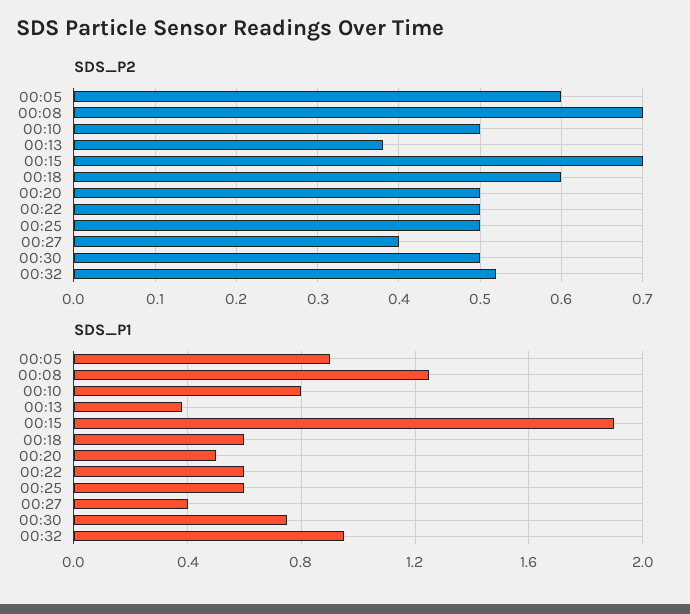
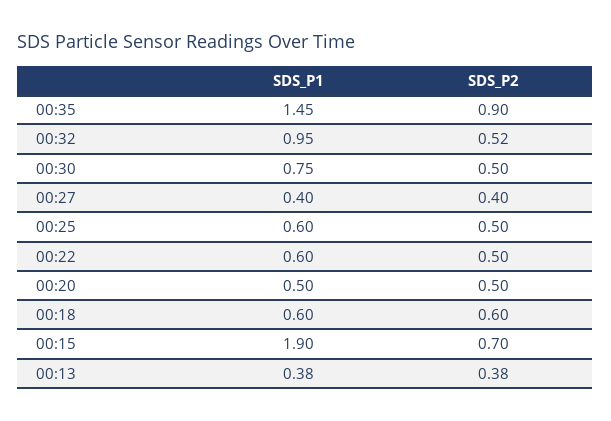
SDS_P2, 00:05: 0.6 -> none
SDS_P2, 00:08: 0.7 -> none
SDS_P2, 00:10: 0.5 -> none
SDS_P1, 00:05: 0.9 -> none
SDS_P1, 00:08: 1.25 -> none
SDS_P1, 00:10: 0.8 -> none
SDS_P1, 00:35: none -> 1.45
SDS_P2, 00:35: none -> 0.9

